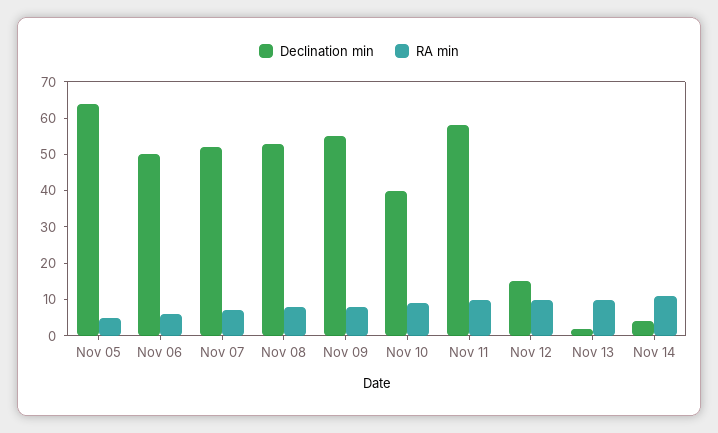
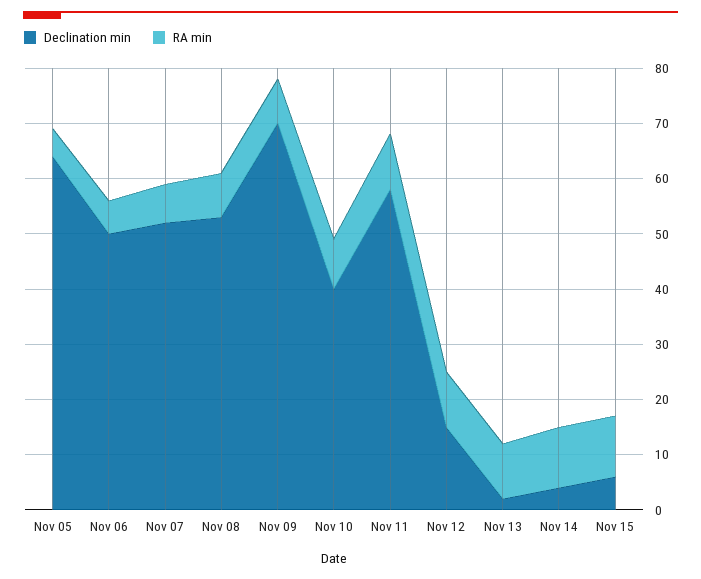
Declination min, Nov 09: 55 -> 70
Declination min, Nov 15: none -> 5
RA min, Nov 15: none -> 10

